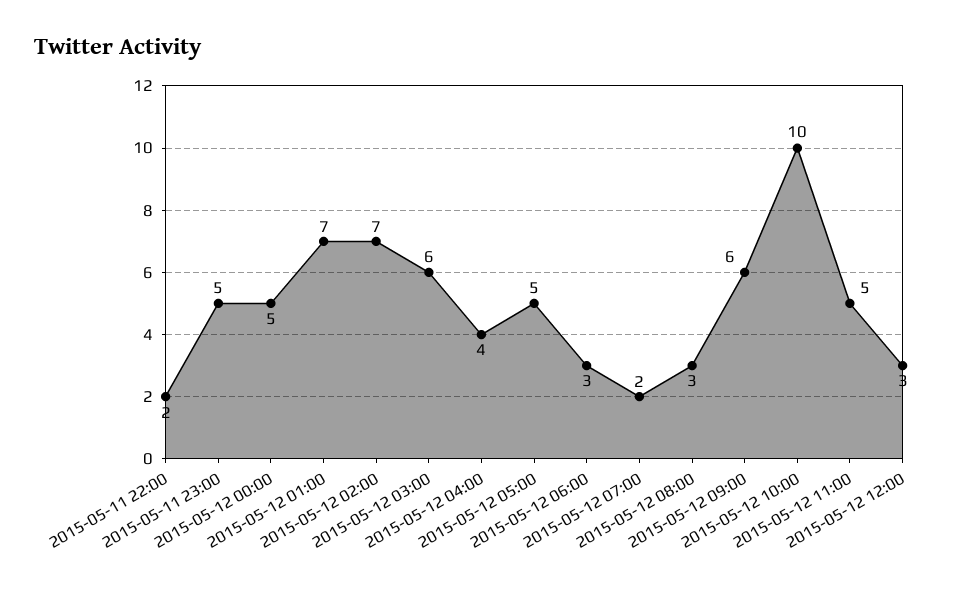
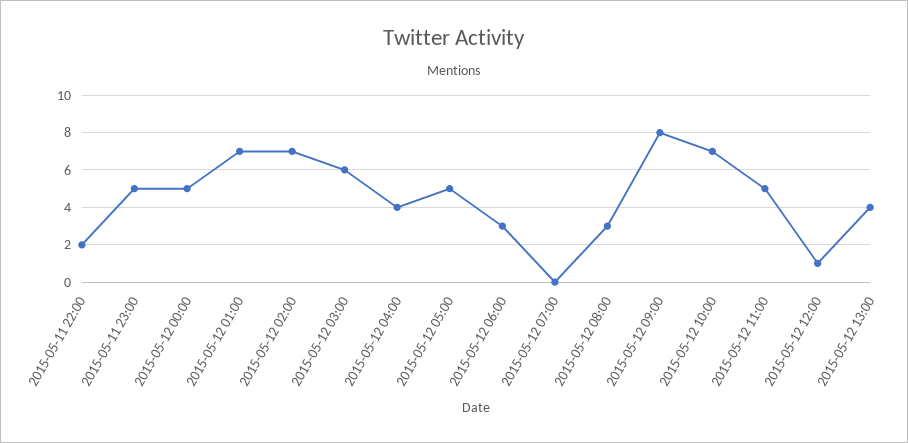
2015-05-12 07:00: 2 -> 0
2015-05-12 09:00: 6 -> 8
2015-05-12 10:00: 10 -> 7
2015-05-12 12:00: 3 -> 1
2015-05-12 13:00: none -> 4

